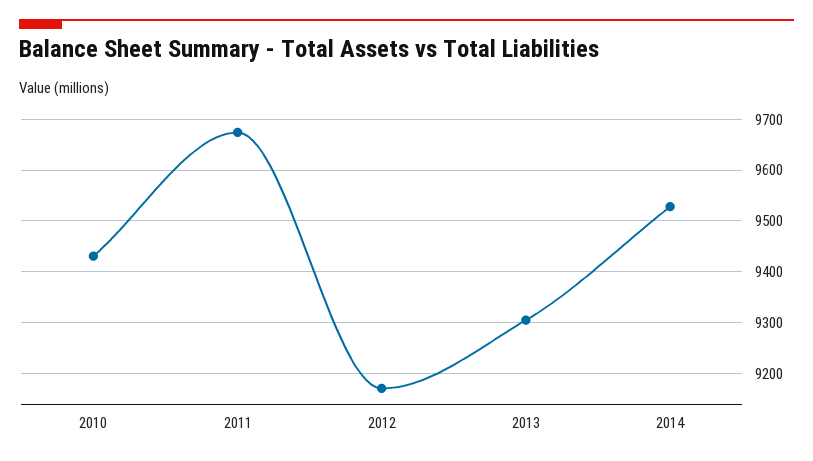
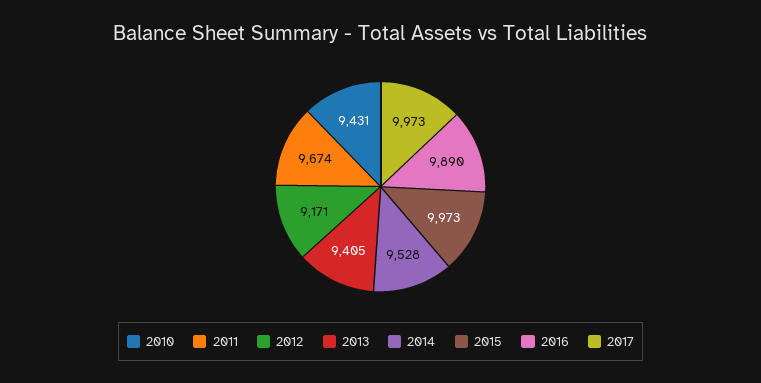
2013: 9300 -> 9405
2015: none -> 9973
2016: none -> 9890
2017: none -> 9973

